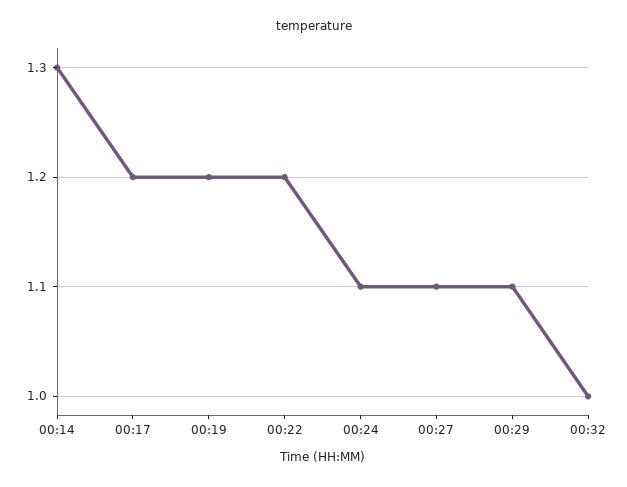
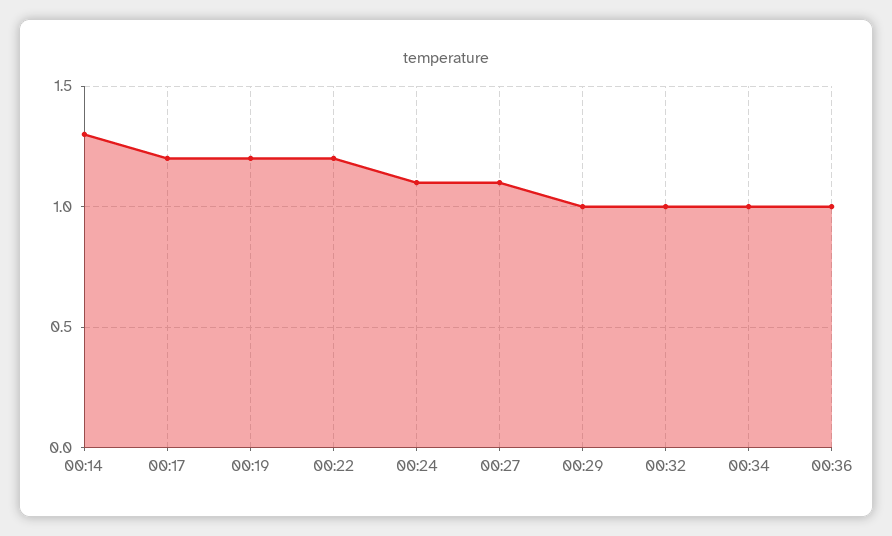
00:29: 1.1 -> 1
00:34: none -> 1
00:36: none -> 1

